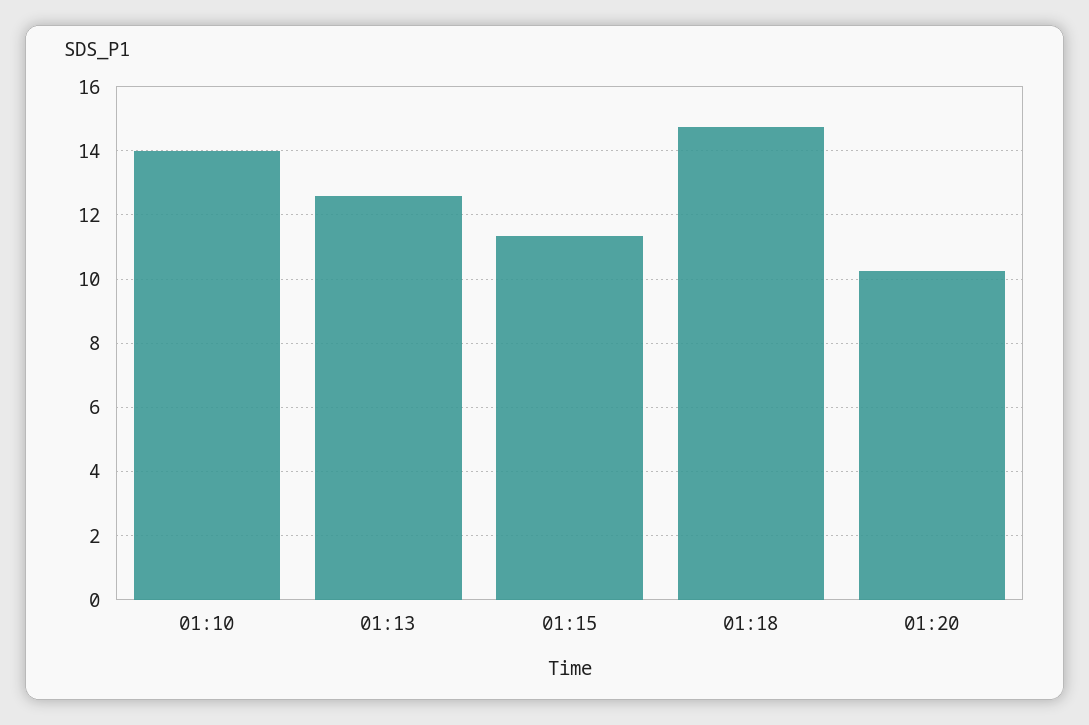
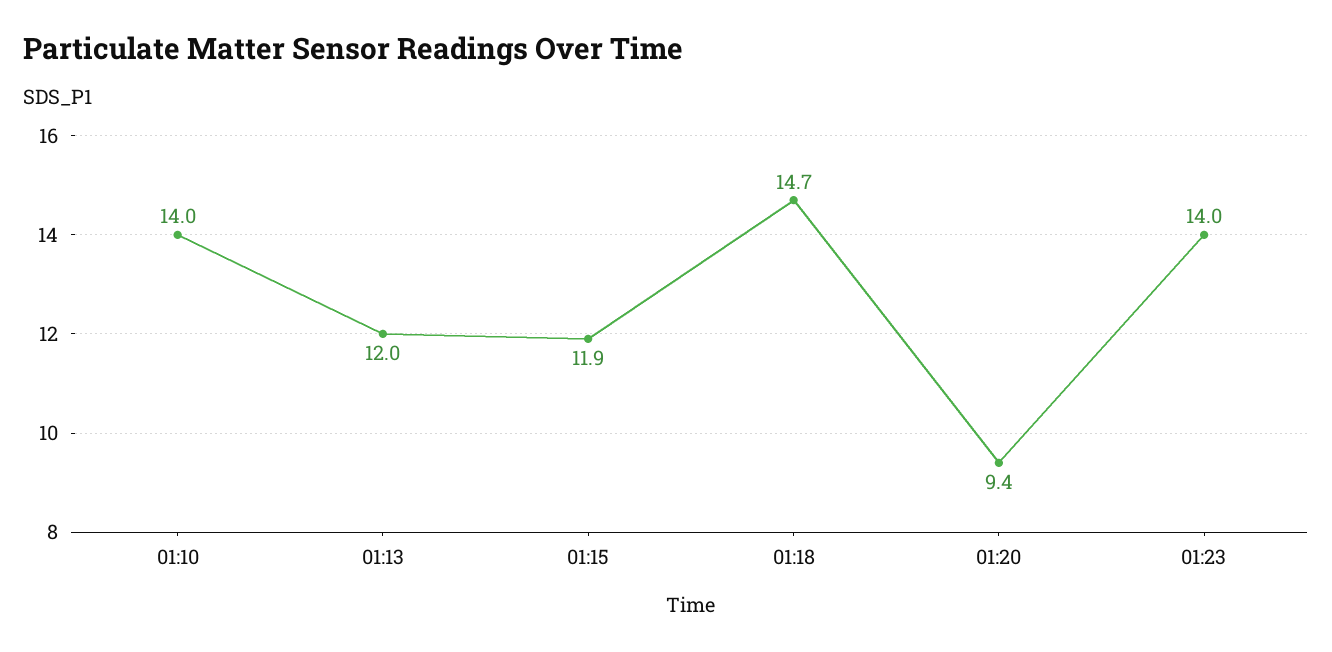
01:13: 12.6 -> 12
01:15: 11.4 -> 11.9
01:20: 10.2 -> 9.4
01:23: none -> 14

